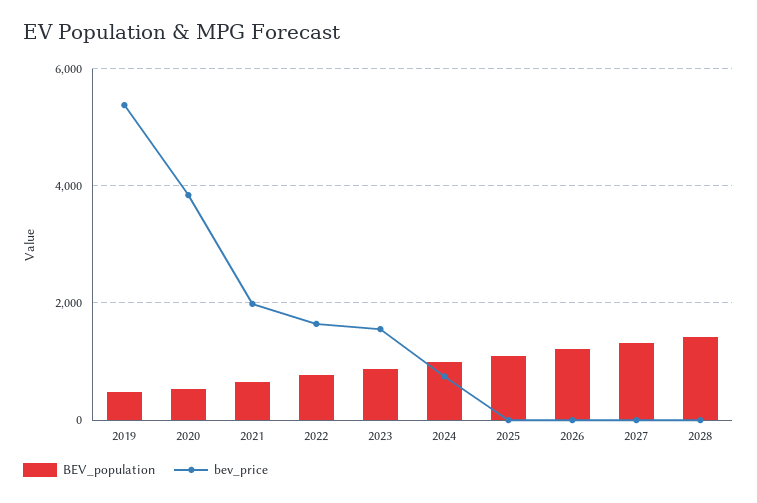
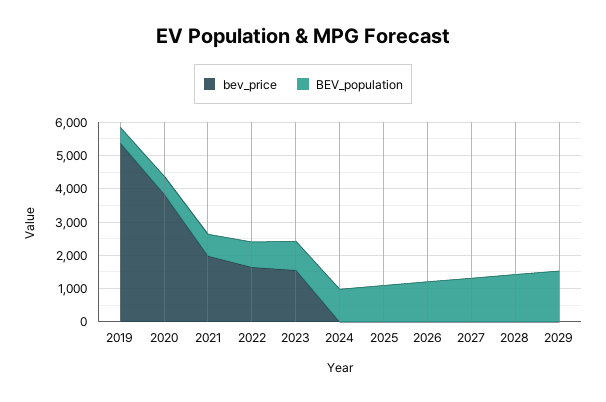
bev_price, 2024: 800 -> 0
bev_price, 2029: none -> 0
BEV_population, 2029: none -> 1500

